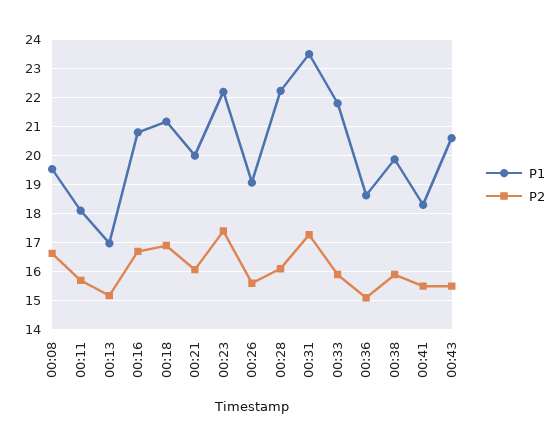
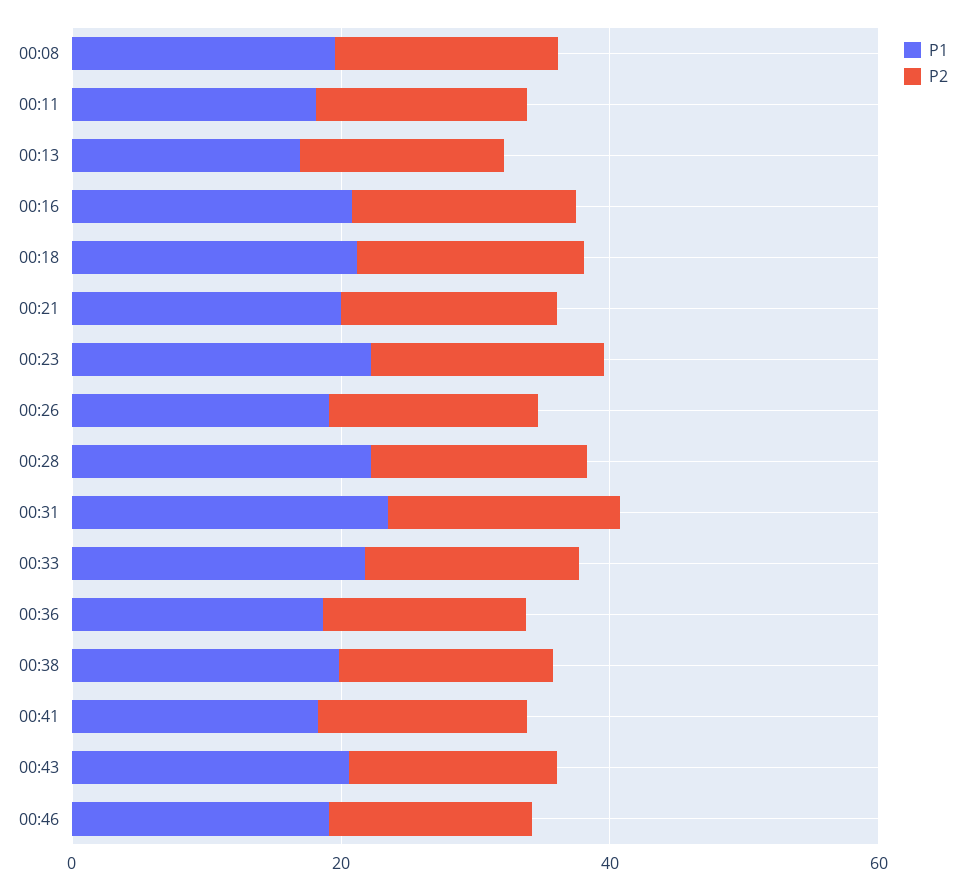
P1, 00:46: none -> 20
P2, 00:46: none -> 15

